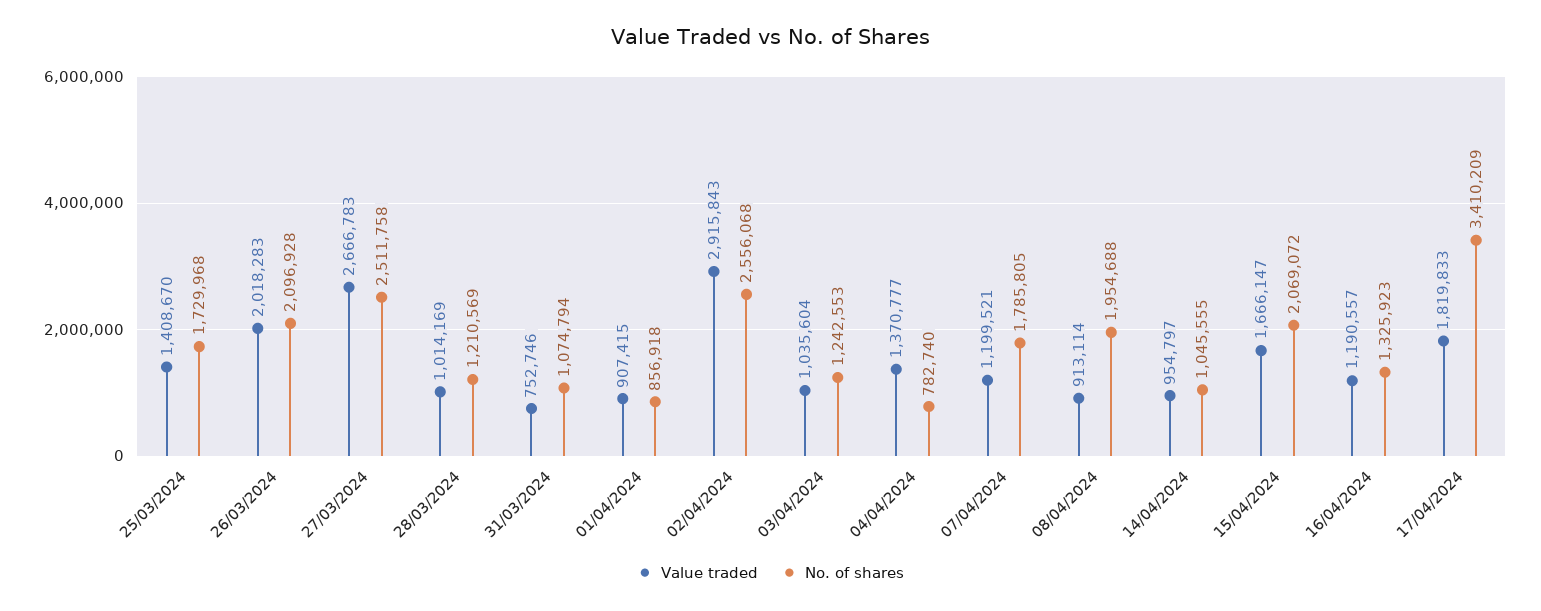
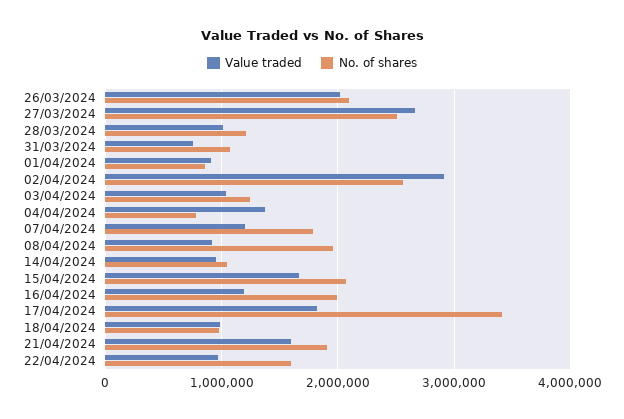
Value traded, 25/03/2024: 1408670 -> none
No. of shares, 25/03/2024: 1729968 -> none
No. of shares, 16/04/2024: 1325923 -> 2000000
Value traded, 18/04/2024: none -> 1000000
No. of shares, 18/04/2024: none -> 1000000
Value traded, 21/04/2024: none -> 1600000
No. of shares, 21/04/2024: none -> 1900000
Value traded, 22/04/2024: none -> 1000000
No. of shares, 22/04/2024: none -> 1600000

